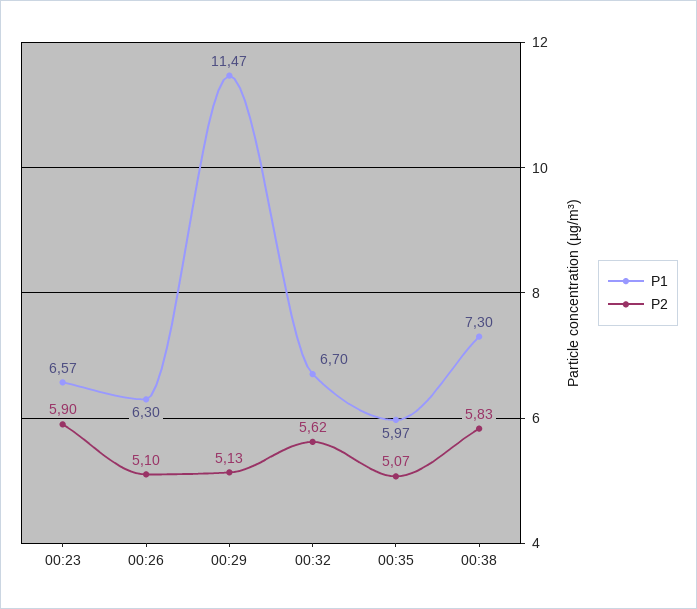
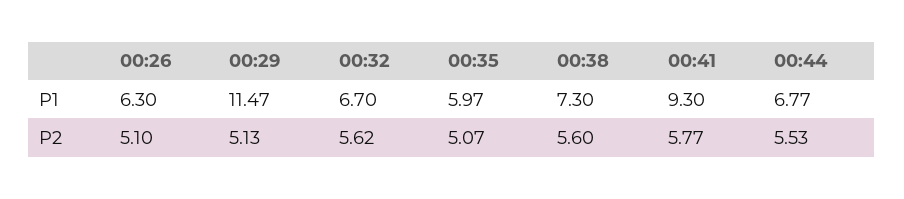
P1, 00:23: 6.57 -> none
P2, 00:23: 5.9 -> none
P2, 00:38: 5.83 -> 5.6
P1, 00:41: none -> 9.3
P1, 00:44: none -> 6.77
P2, 00:41: none -> 5.77
P2, 00:44: none -> 5.53

